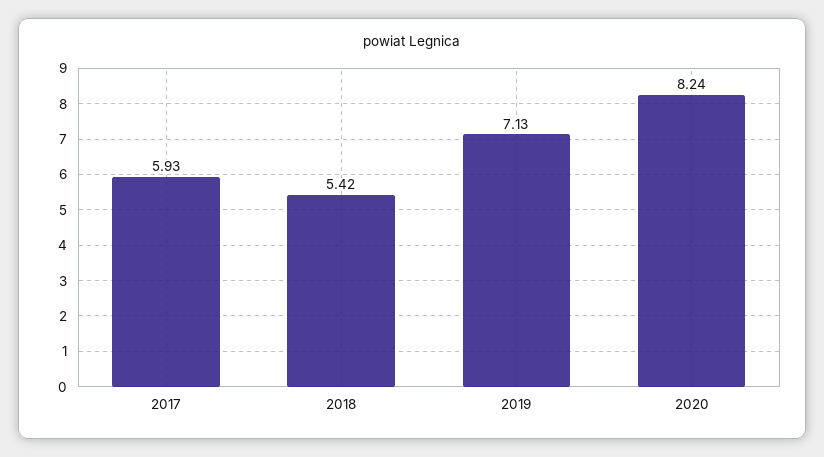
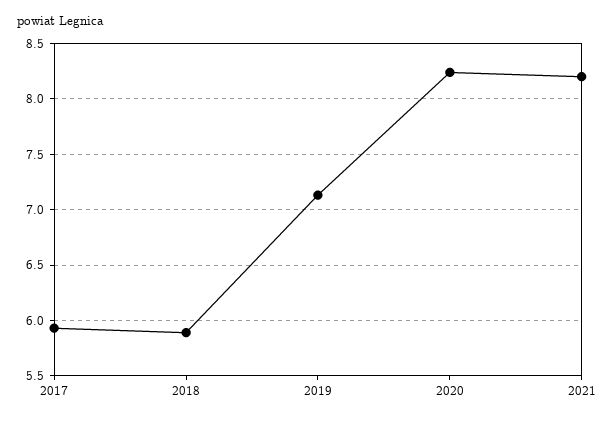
2018: 5.42 -> 5.9
2021: none -> 8.2

